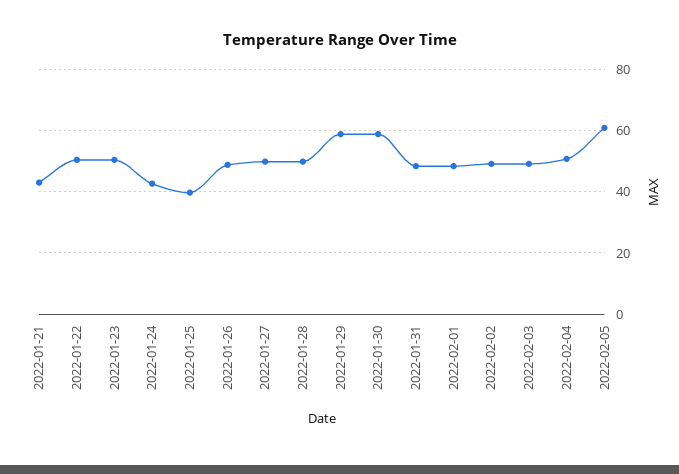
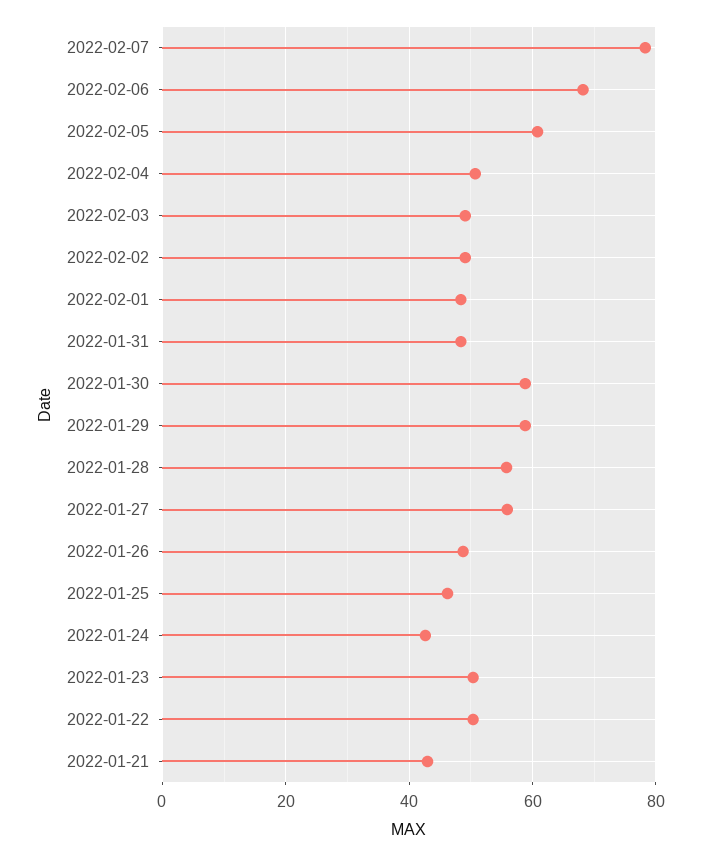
2022-01-25: 40 -> 46
2022-01-27: 50 -> 56
2022-01-28: 50 -> 56
2022-02-07: none -> 78
2022-02-06: none -> 68

